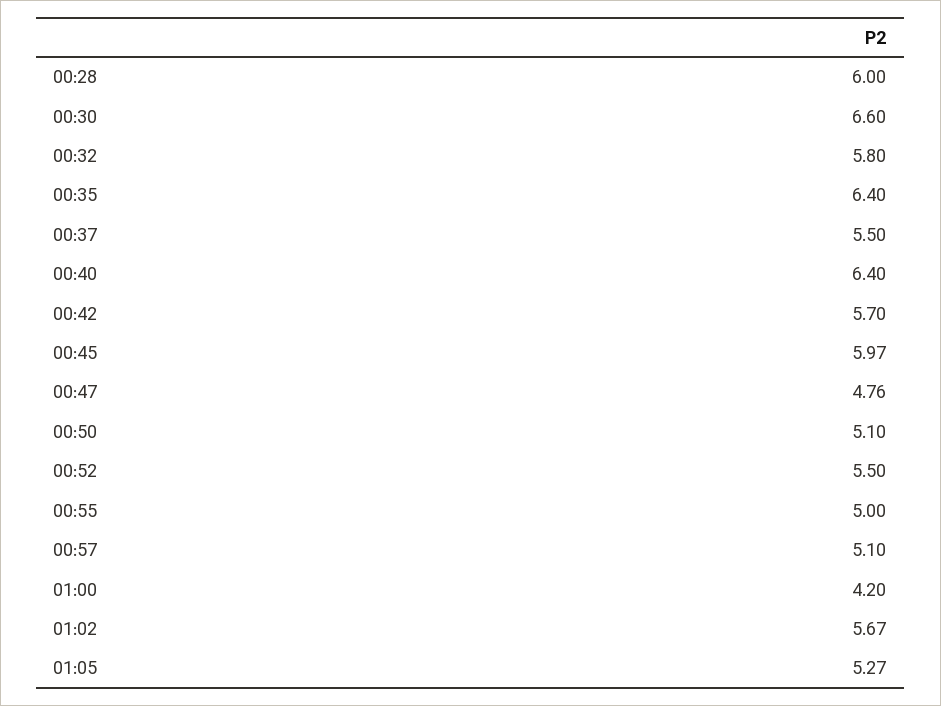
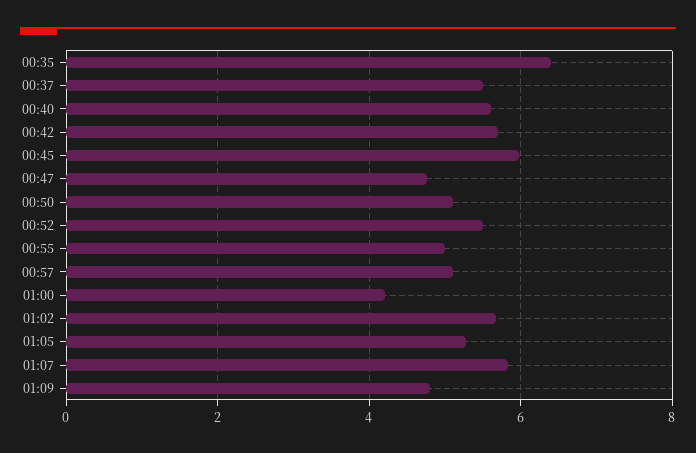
00:28: 6 -> none
00:30: 6.6 -> none
00:32: 5.8 -> none
00:40: 6.4 -> 5.6
01:07: none -> 5.8
01:09: none -> 4.8

